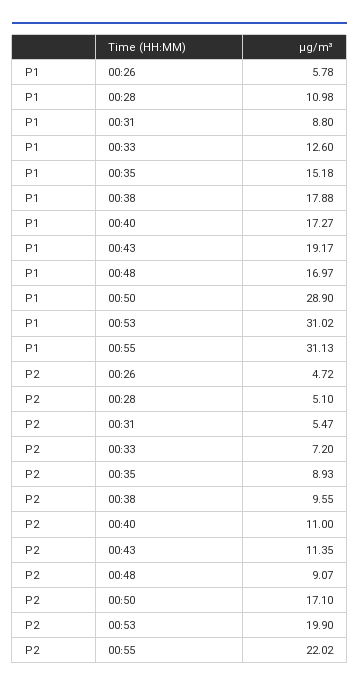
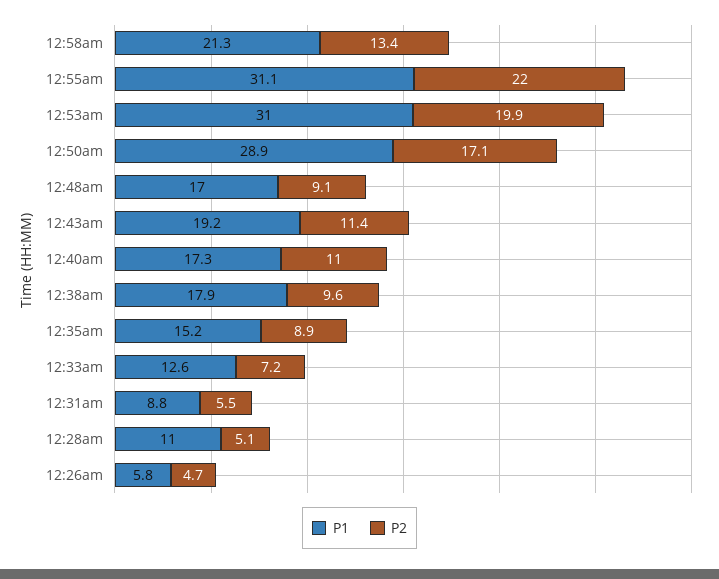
P1, 12:58am: none -> 21.3
P2, 12:58am: none -> 13.4

